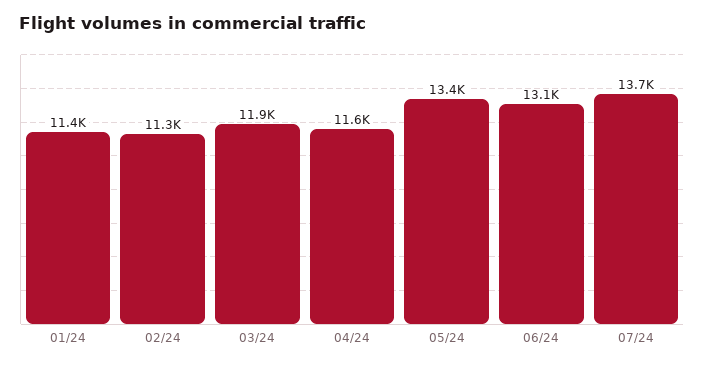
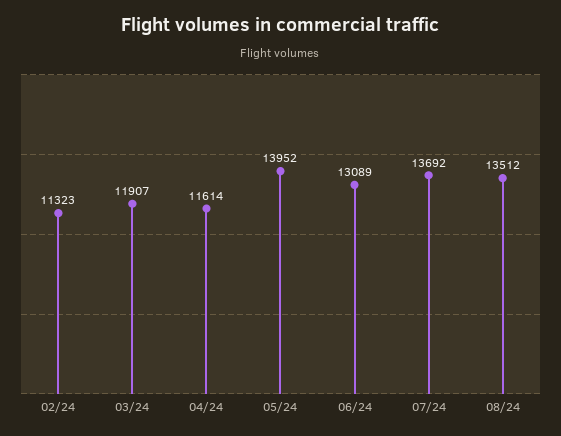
01/24: 11400 -> none
05/24: 13400 -> 13952
08/24: none -> 13512

